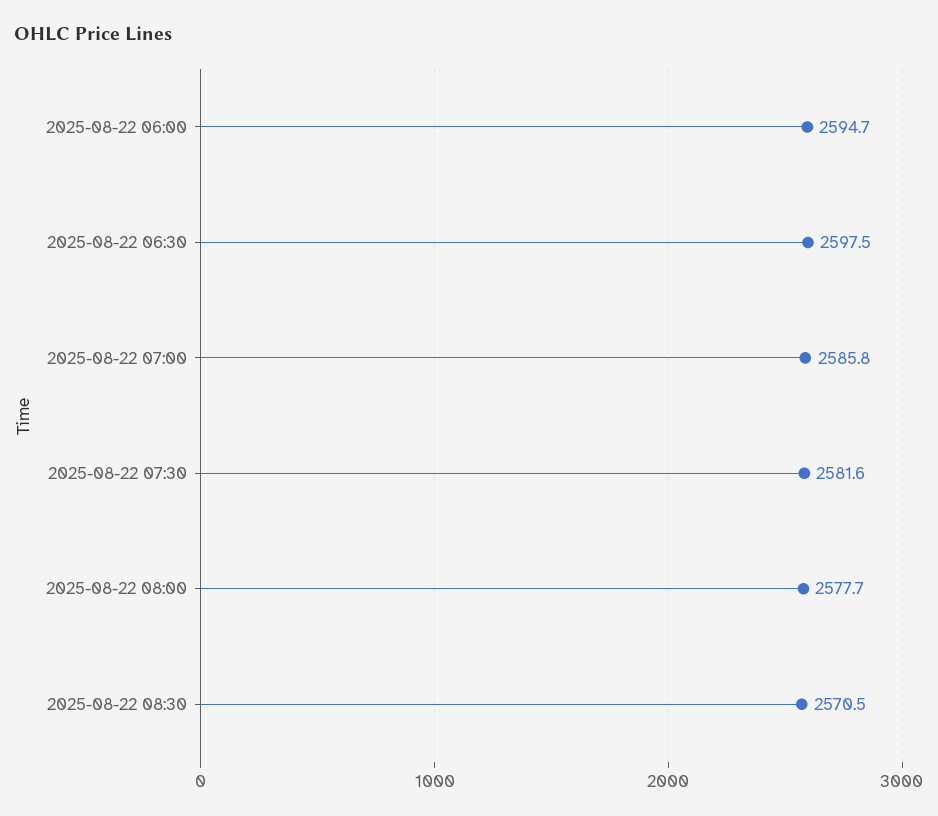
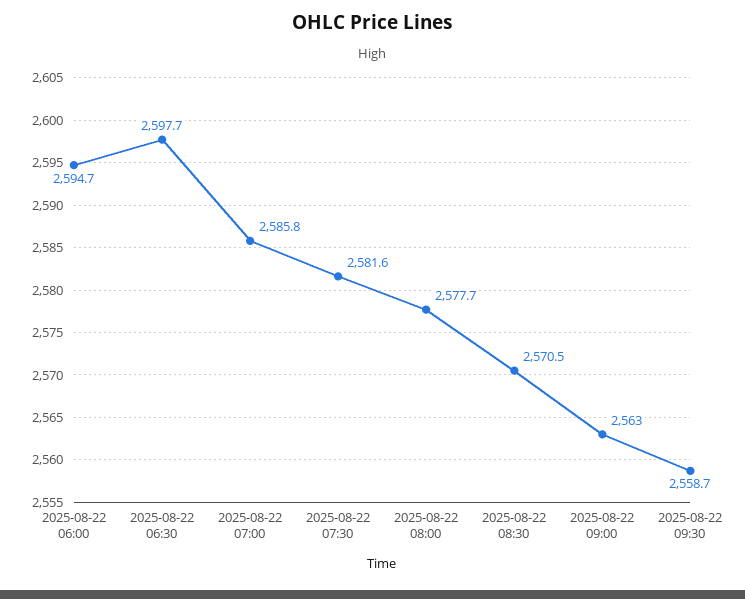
2025-08-22 06:30: 2597.5 -> 2597.7
2025-08-22 09:00: none -> 2563
2025-08-22 09:30: none -> 2558.7

